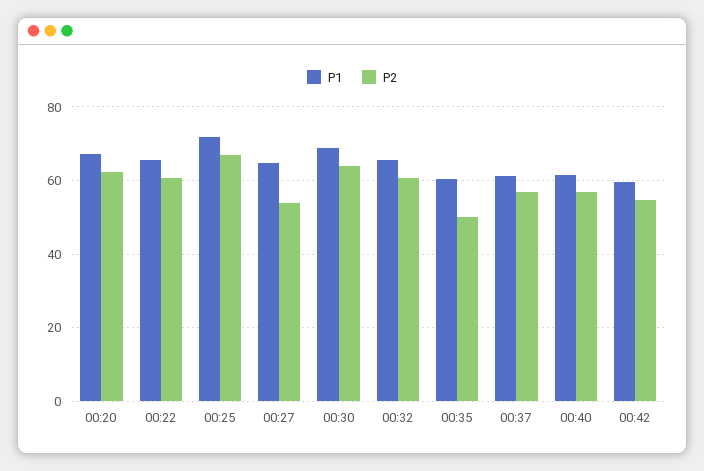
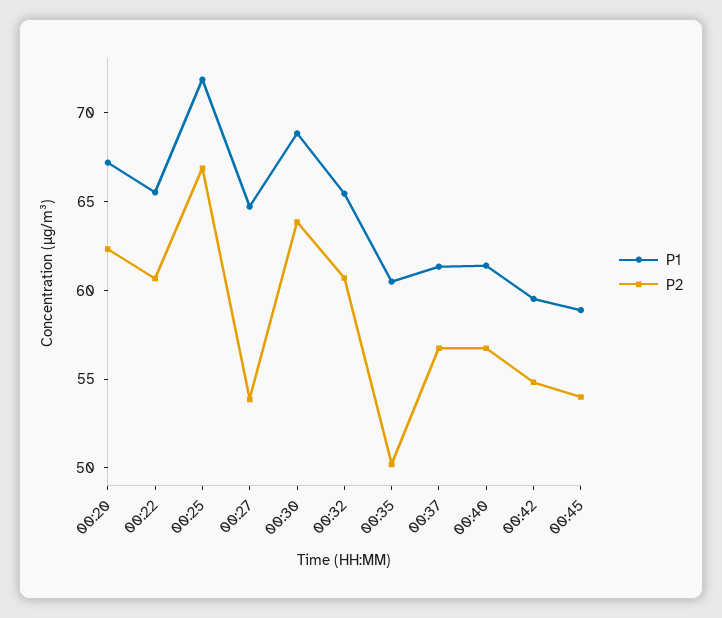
P1, 00:45: none -> 59
P2, 00:45: none -> 54

